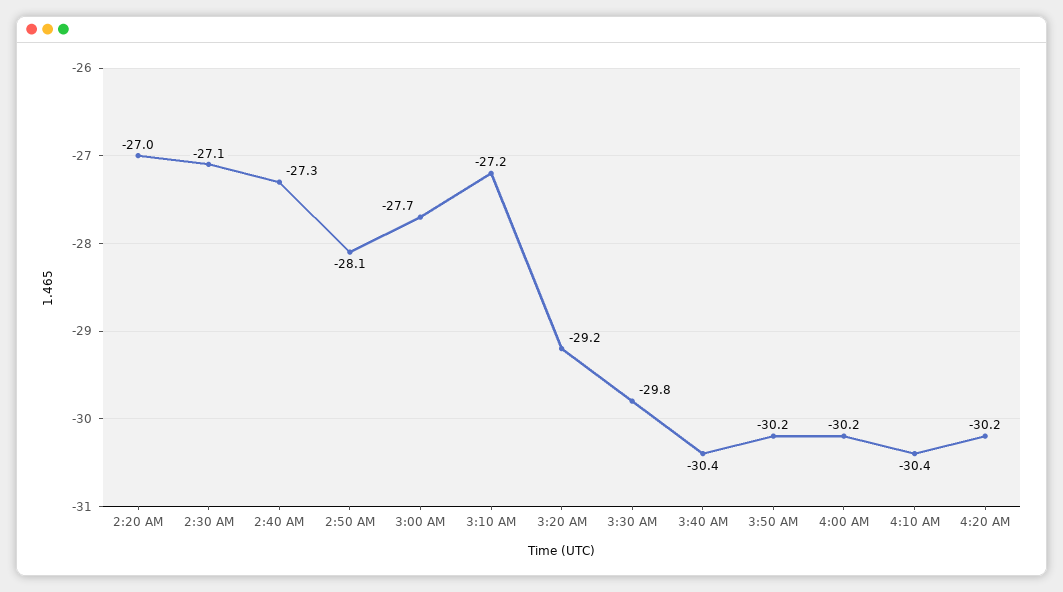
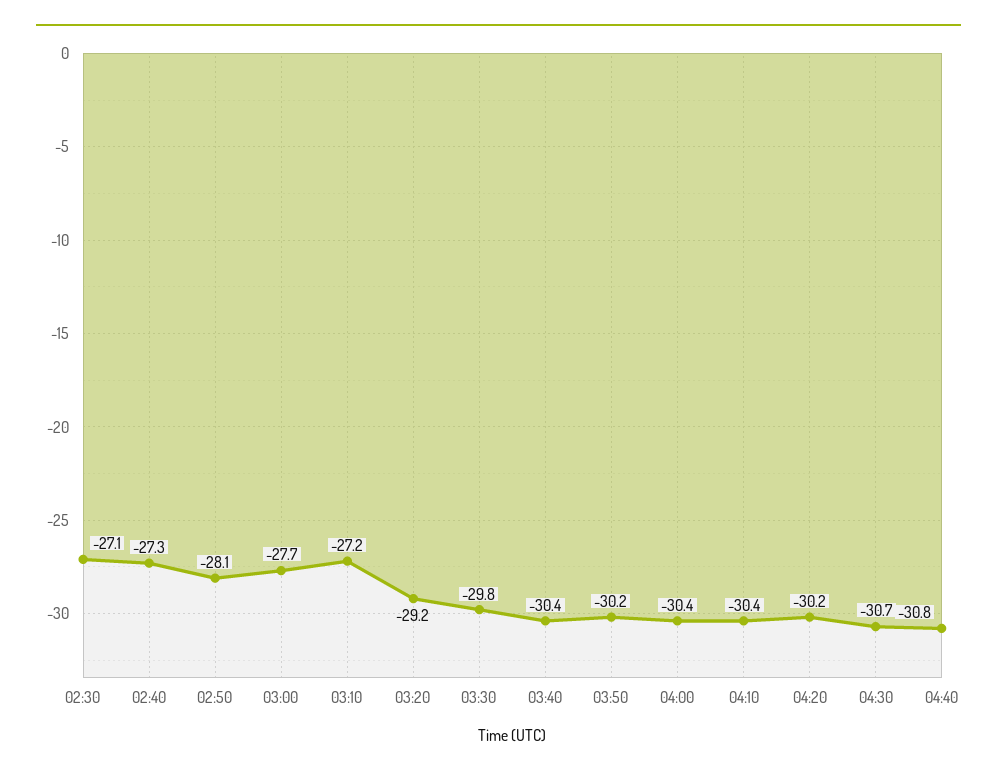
2:20 AM: -27 -> none
4:00 AM: -30.2 -> -30.4
04:30: none -> -30.7
04:40: none -> -30.8

